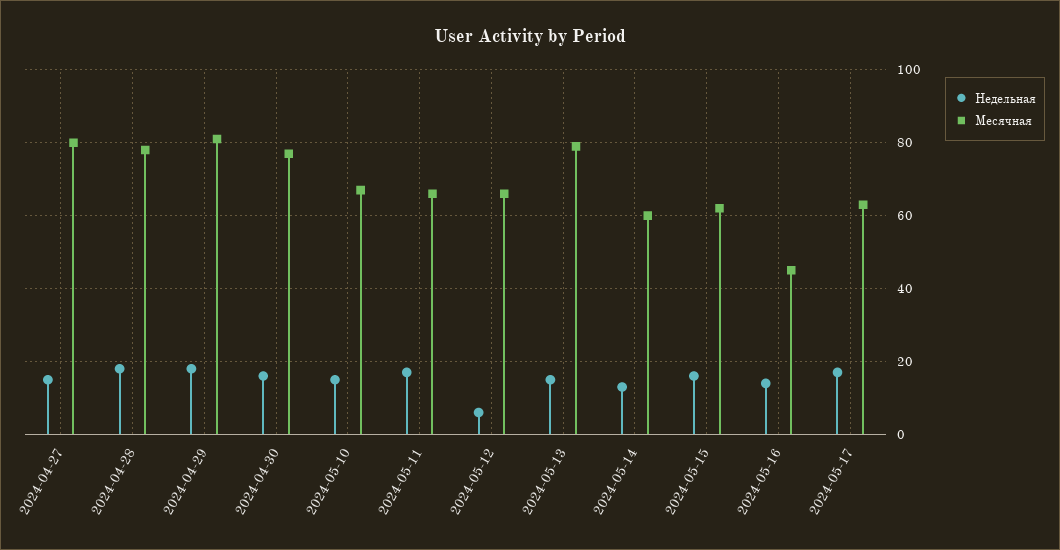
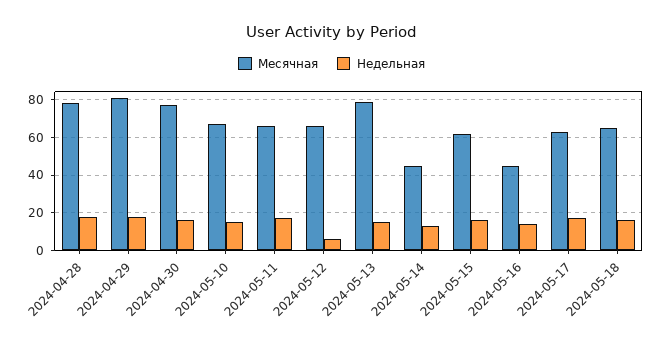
Недельная, 2024-04-27: 15 -> none
Месячная, 2024-04-27: 80 -> none
Месячная, 2024-05-14: 60 -> 45
Месячная, 2024-05-18: none -> 65
Недельная, 2024-05-18: none -> 15

